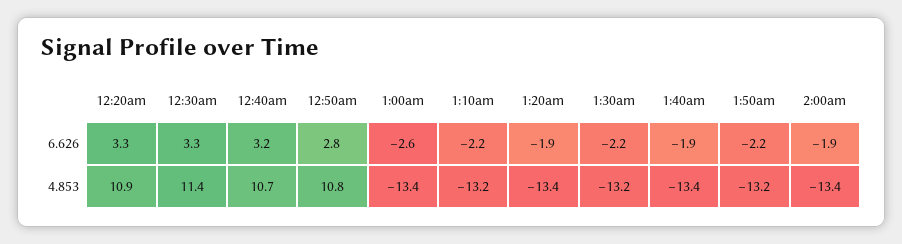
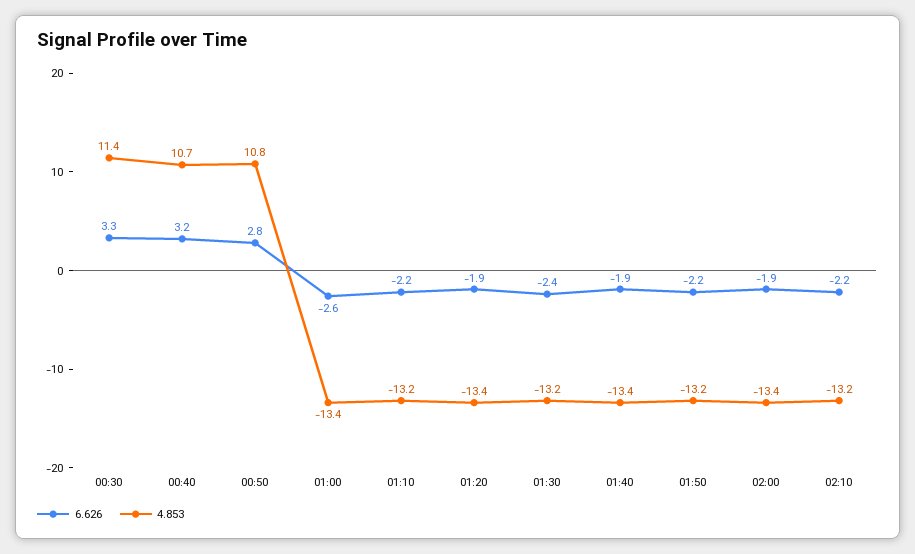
6.626, 12:20am: 3.3 -> none
6.626, 1:30am: -2.2 -> -2.4
4.853, 12:20am: 10.9 -> none
6.626, 02:10: none -> -2.2
4.853, 02:10: none -> -13.2

